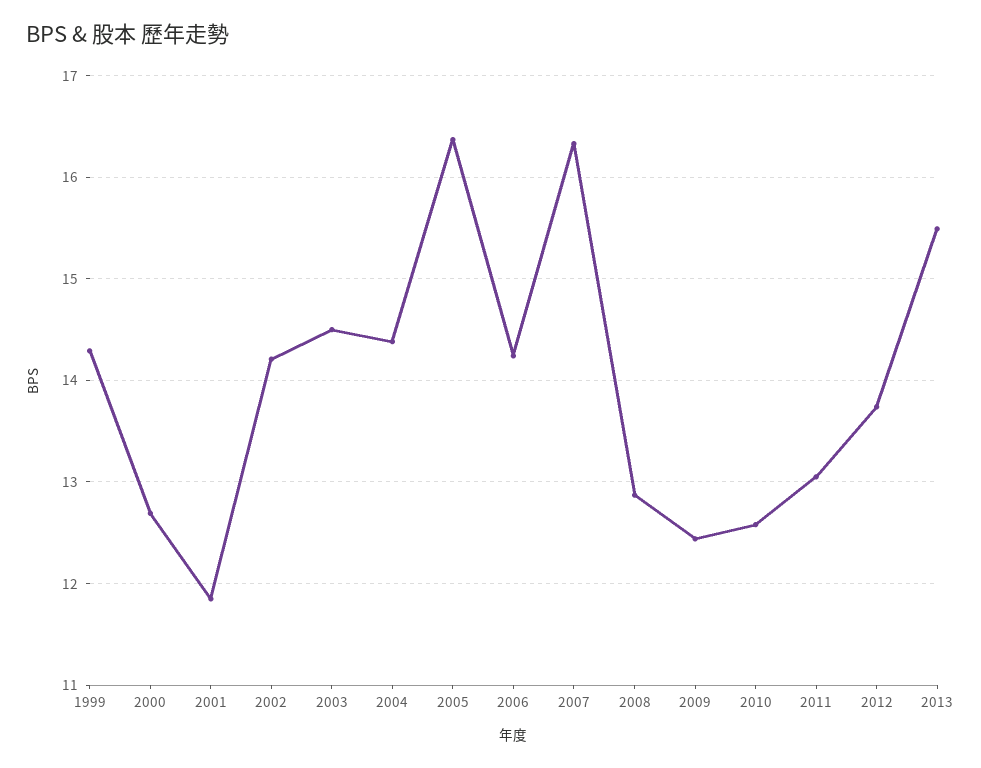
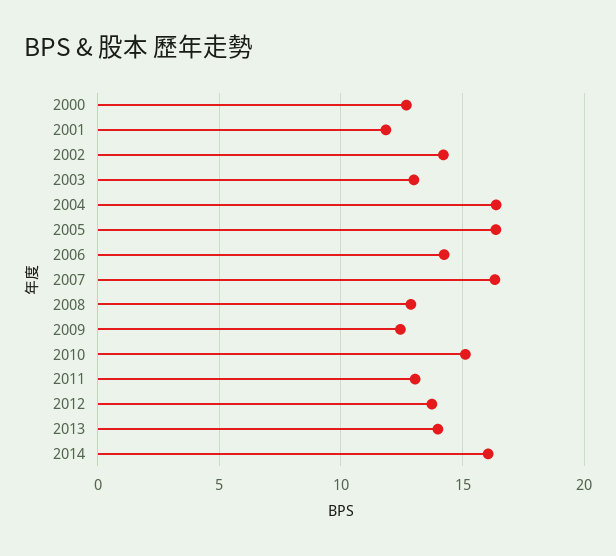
1999: 14.3 -> none
2003: 14.5 -> 13
2004: 14.4 -> 16.5
2010: 12.6 -> 15
2013: 15.5 -> 14
2014: none -> 16

